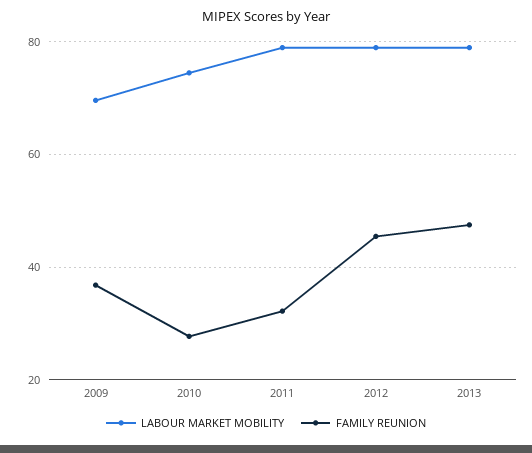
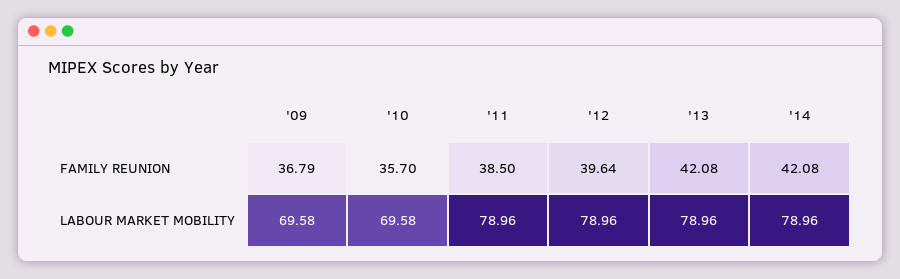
LABOUR MARKET MOBILITY, 2010: 74 -> 69.58
FAMILY REUNION, 2010: 28 -> 35.7
FAMILY REUNION, 2011: 32 -> 38.5
FAMILY REUNION, 2012: 46 -> 39.64
FAMILY REUNION, 2013: 48 -> 42.08
FAMILY REUNION, '14: none -> 42.08
LABOUR MARKET MOBILITY, '14: none -> 78.96

